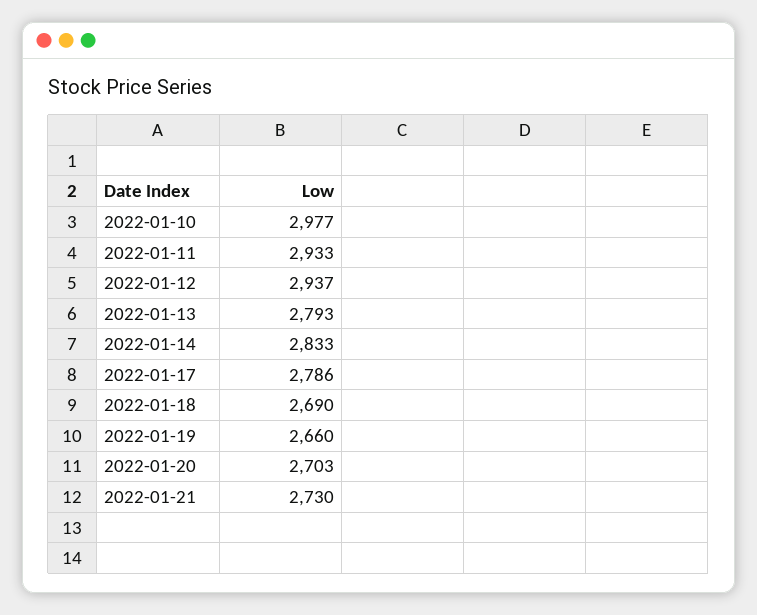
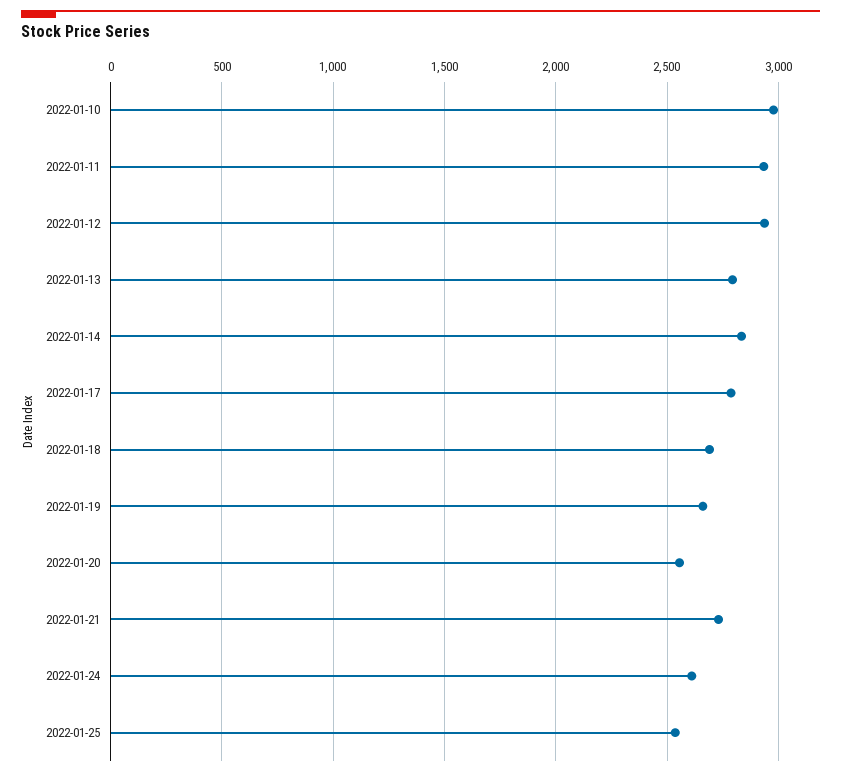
2022-01-20: 2703 -> 2550
2022-01-24: none -> 2600
2022-01-25: none -> 2550

